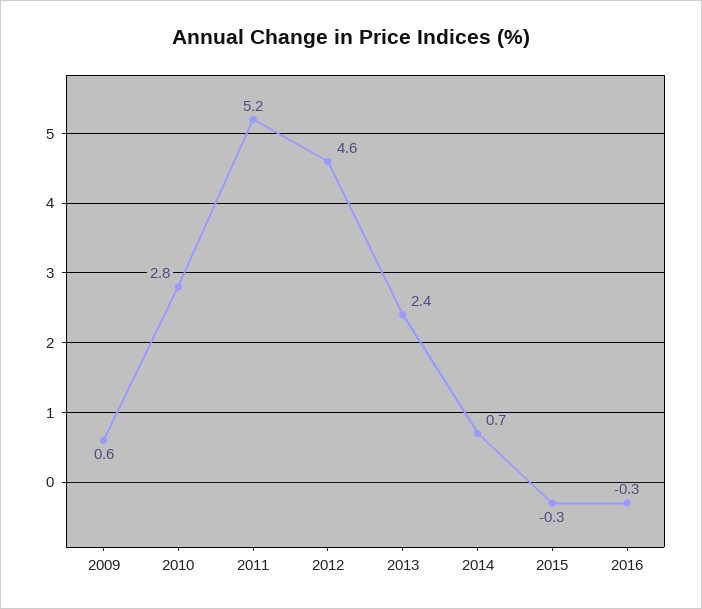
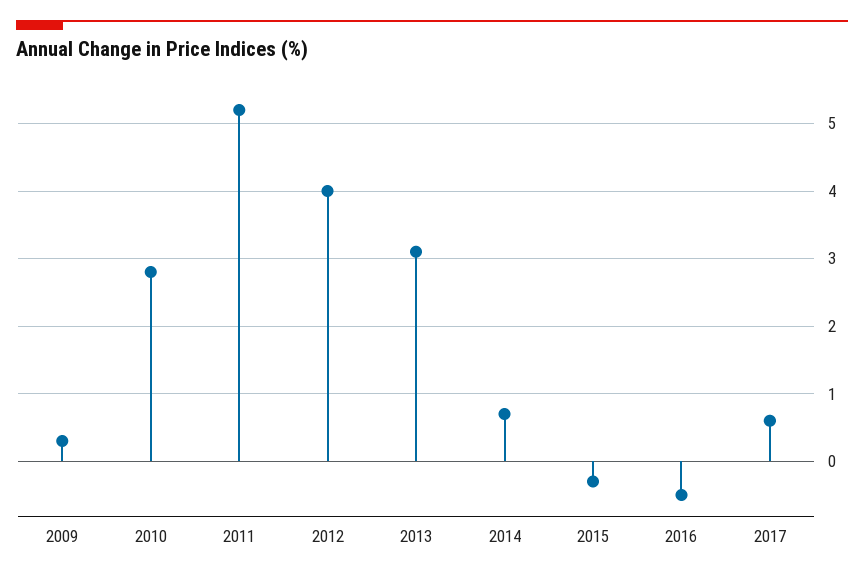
2009: 0.6 -> 0.3
2012: 4.6 -> 4
2013: 2.4 -> 3.1
2016: -0.3 -> -0.5
2017: none -> 0.6

